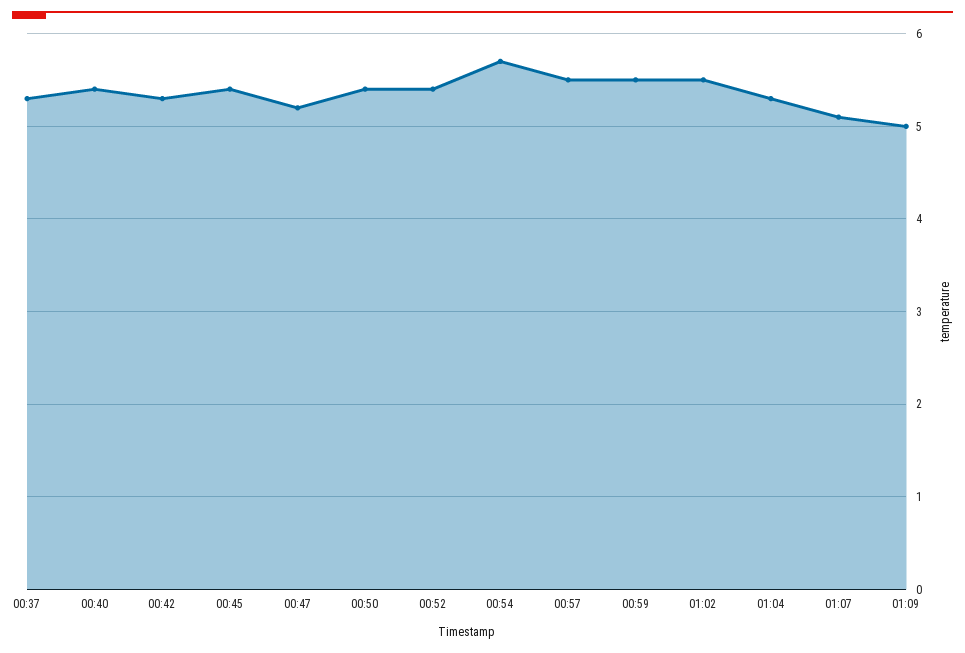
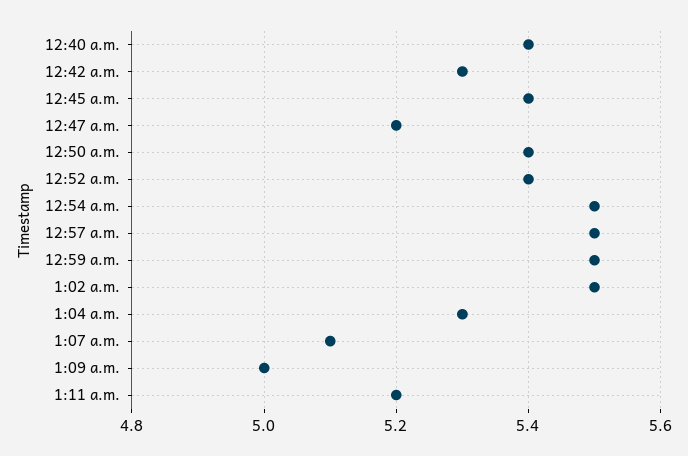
00:37: 5.3 -> none
00:54: 5.7 -> 5.5
1:11 a.m.: none -> 5.2

